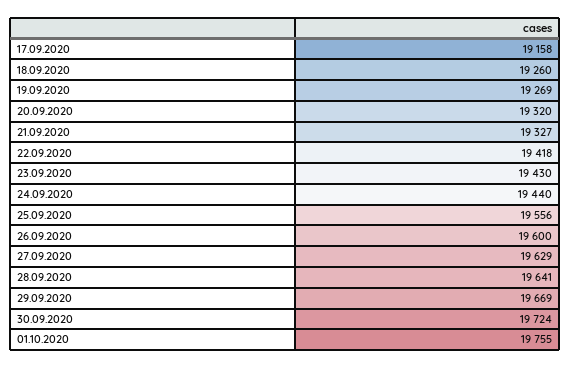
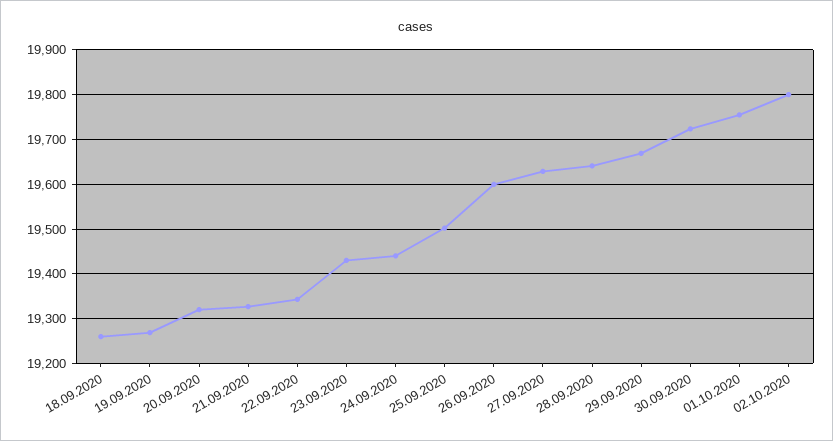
17.09.2020: 19158 -> none
22.09.2020: 19418 -> 19340
25.09.2020: 19556 -> 19500
02.10.2020: none -> 19800

